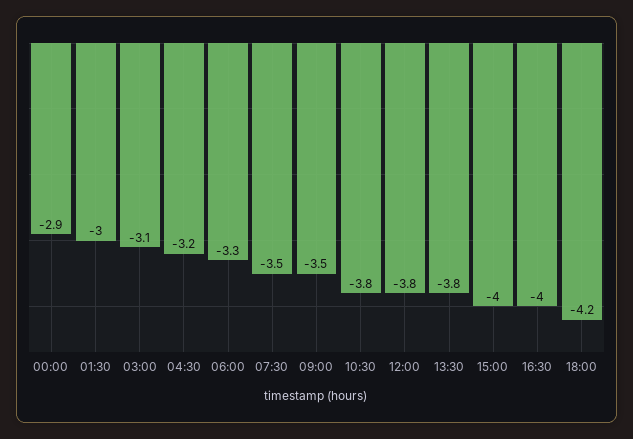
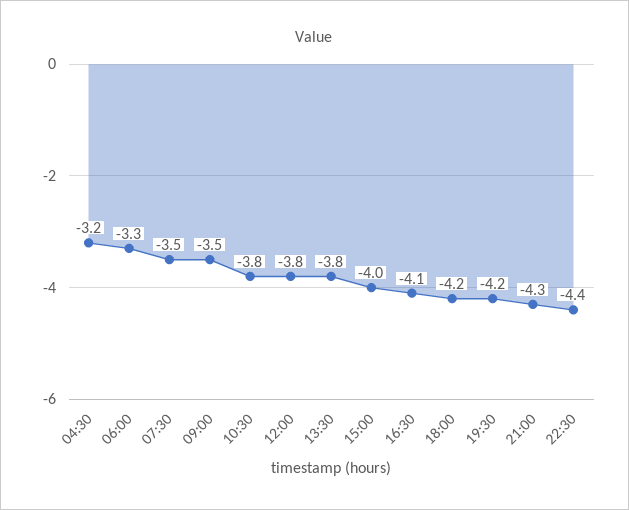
00:00: -2.9 -> none
01:30: -3 -> none
03:00: -3.1 -> none
16:30: -4 -> -4.1
19:30: none -> -4.2
21:00: none -> -4.3
22:30: none -> -4.4

